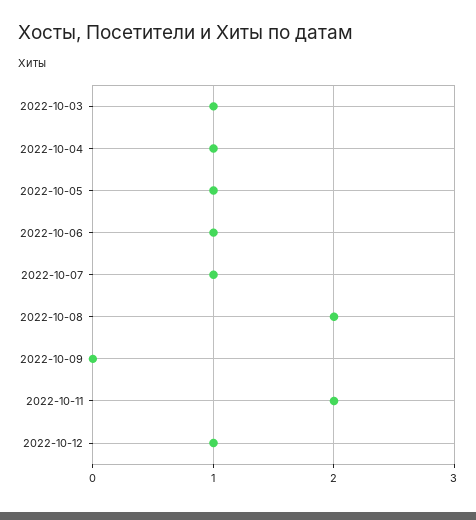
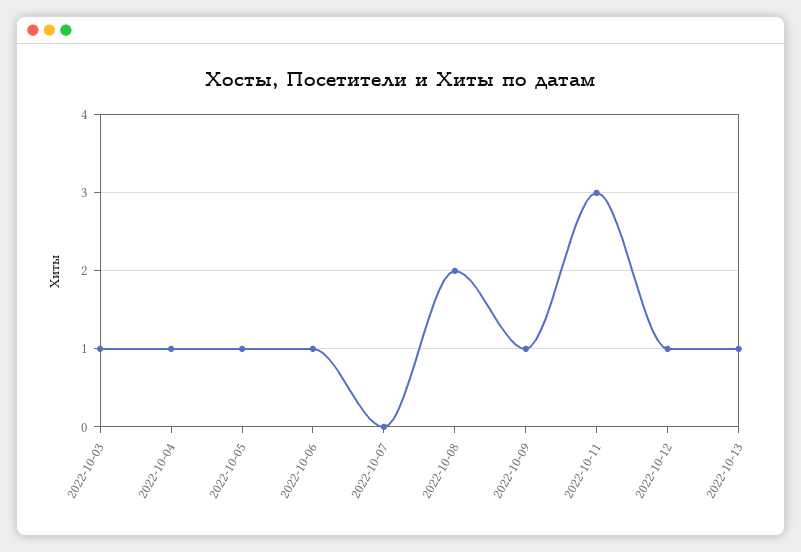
2022-10-07: 1 -> 0
2022-10-09: 0 -> 1
2022-10-11: 2 -> 3
2022-10-13: none -> 1

